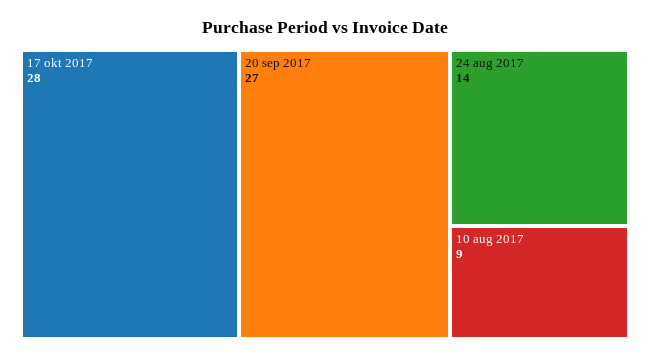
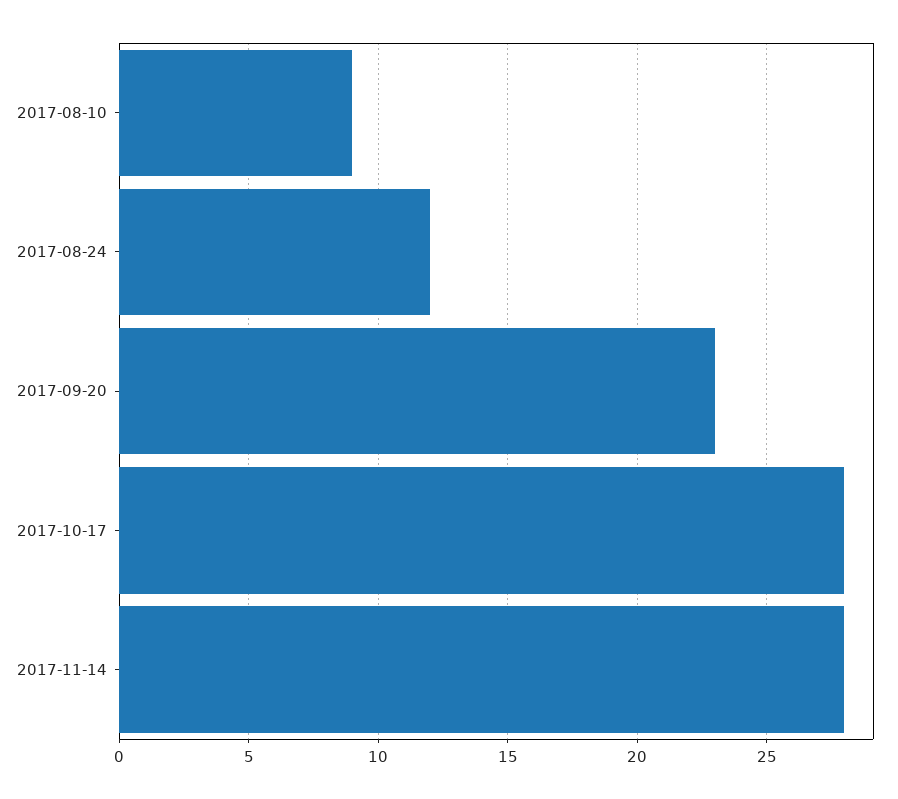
20 sep 2017: 27 -> 23
24 aug 2017: 14 -> 12
2017-11-14: none -> 28

